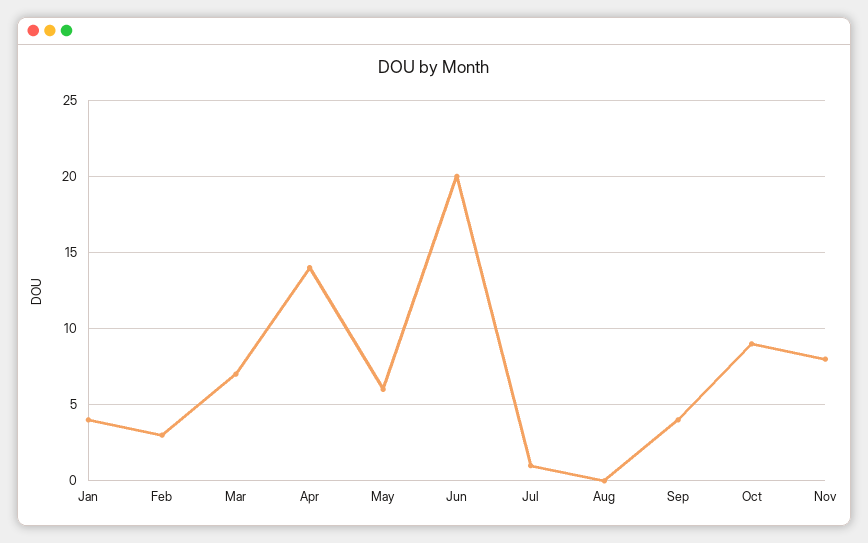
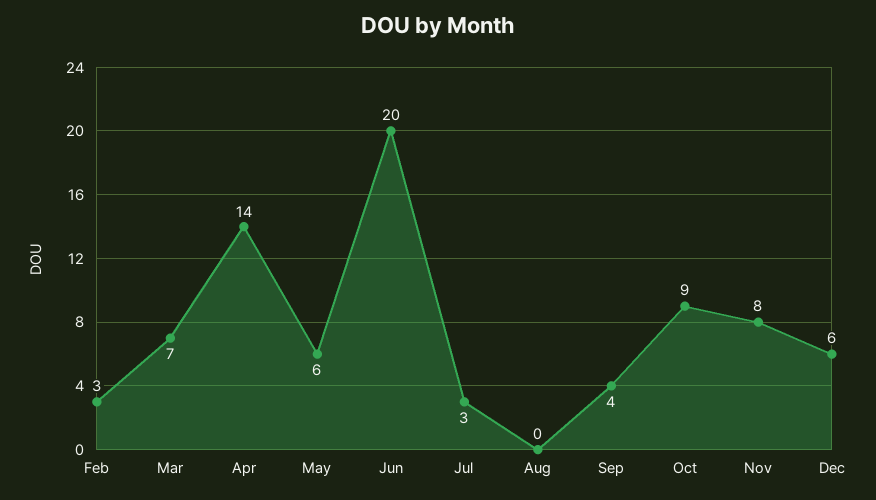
Jan: 4 -> none
Jul: 1 -> 3
Dec: none -> 6

